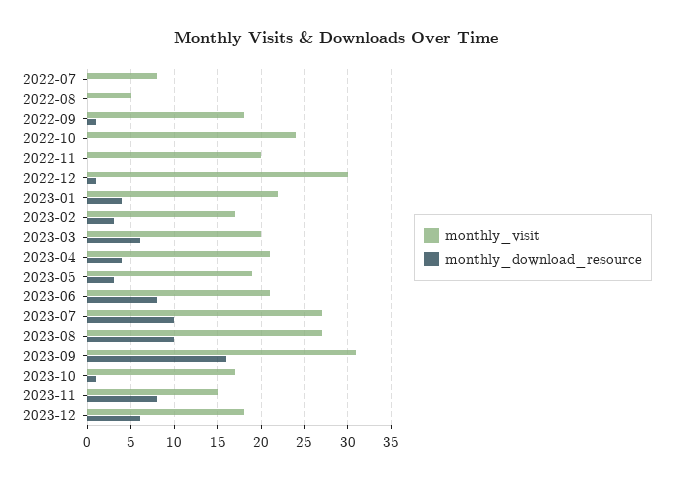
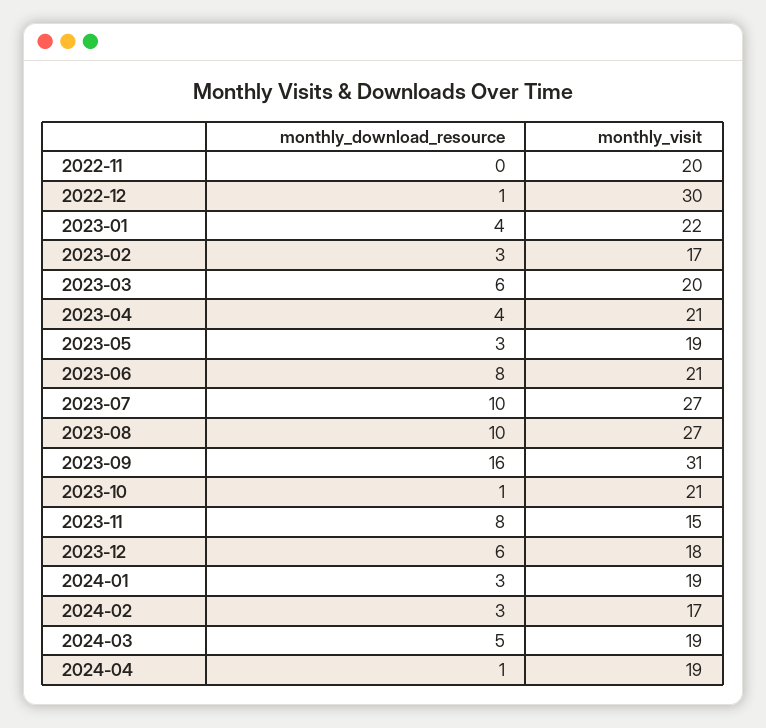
monthly_visit, 2022-07: 8 -> none
monthly_download_resource, 2022-07: 0 -> none
monthly_visit, 2022-08: 5 -> none
monthly_download_resource, 2022-08: 0 -> none
monthly_visit, 2022-09: 18 -> none
monthly_download_resource, 2022-09: 1 -> none
monthly_visit, 2022-10: 24 -> none
monthly_download_resource, 2022-10: 0 -> none
monthly_visit, 2023-10: 17 -> 21
monthly_download_resource, 2024-01: none -> 3
monthly_visit, 2024-01: none -> 19
monthly_download_resource, 2024-02: none -> 3
monthly_visit, 2024-02: none -> 17
monthly_download_resource, 2024-03: none -> 5
monthly_visit, 2024-03: none -> 19
monthly_download_resource, 2024-04: none -> 1
monthly_visit, 2024-04: none -> 19

